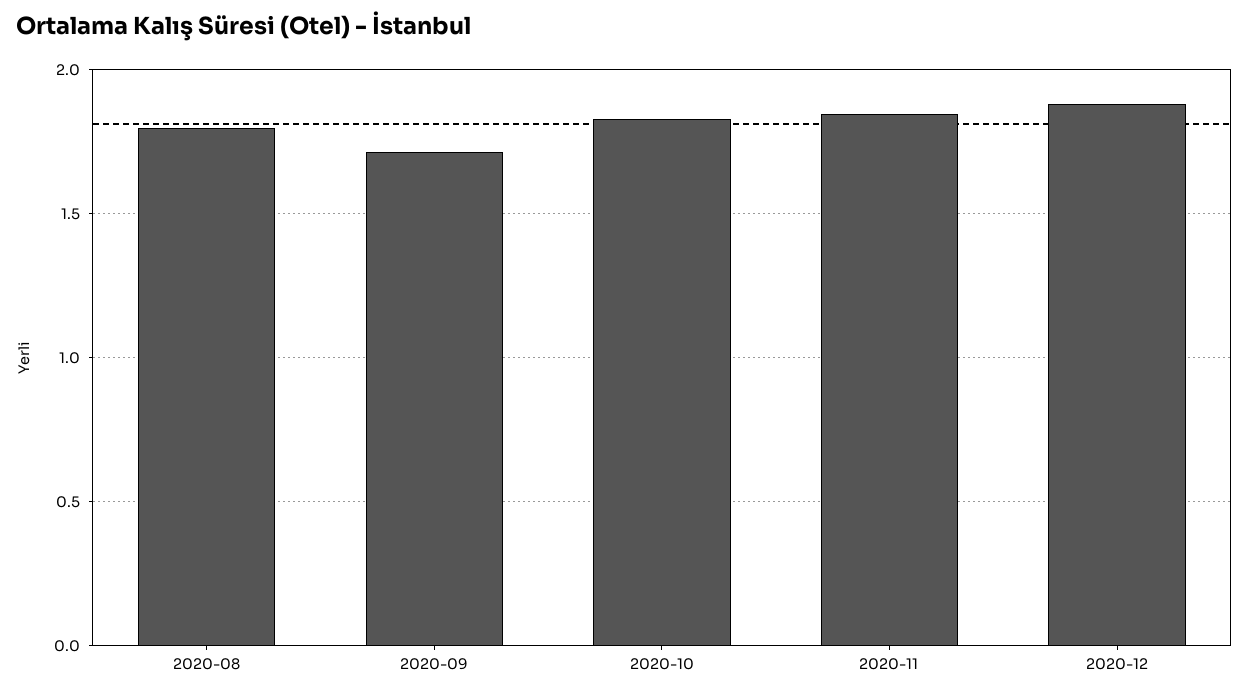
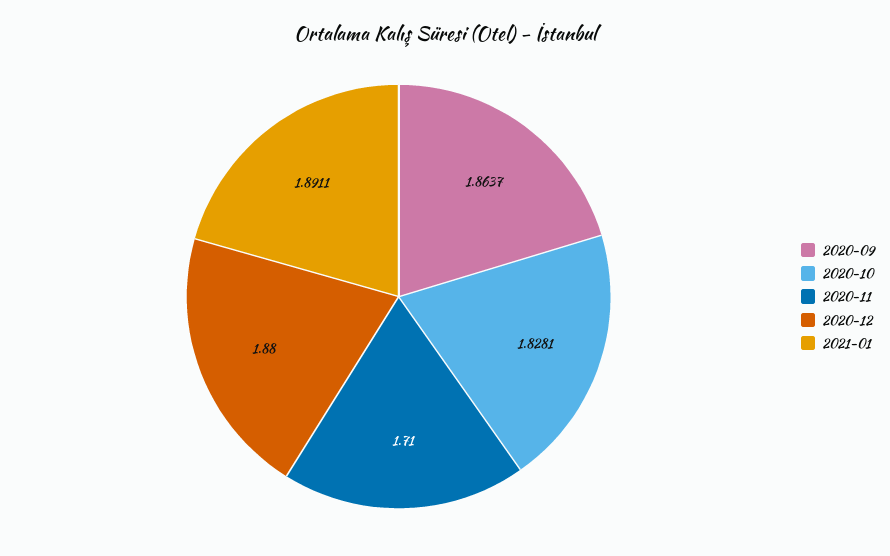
2020-08: 1.8 -> none
2020-09: 1.7 -> 1.8637
2020-11: 1.85 -> 1.71
2021-01: none -> 1.8911

